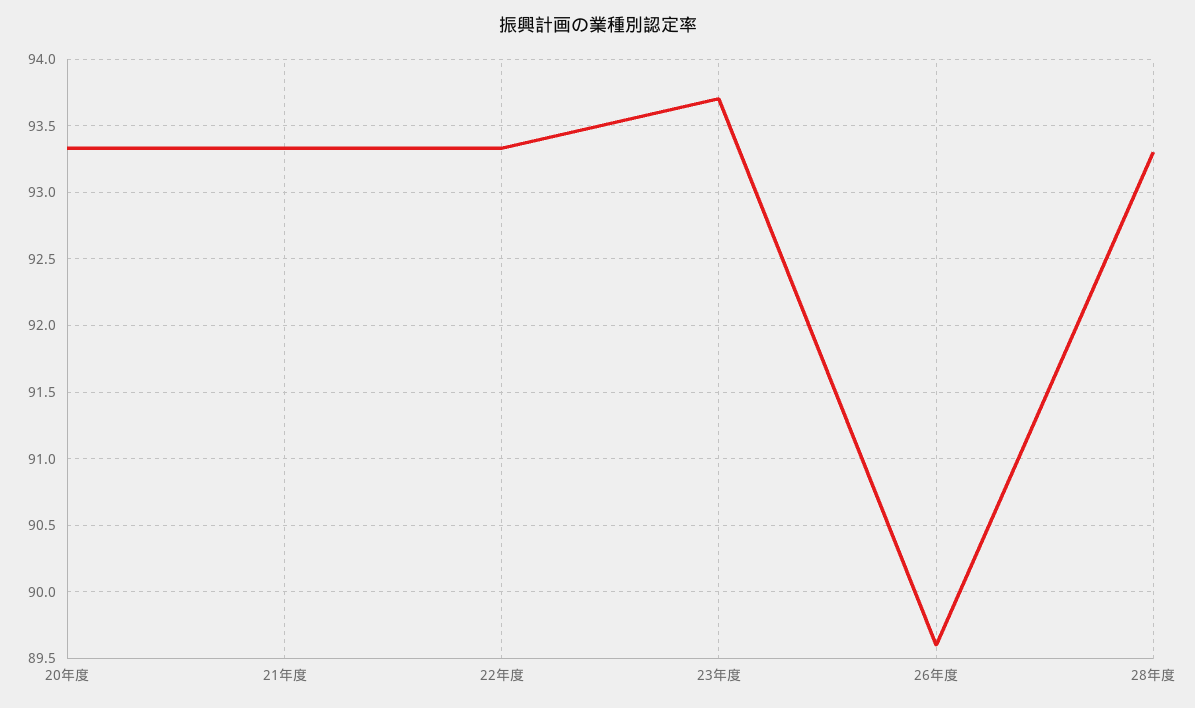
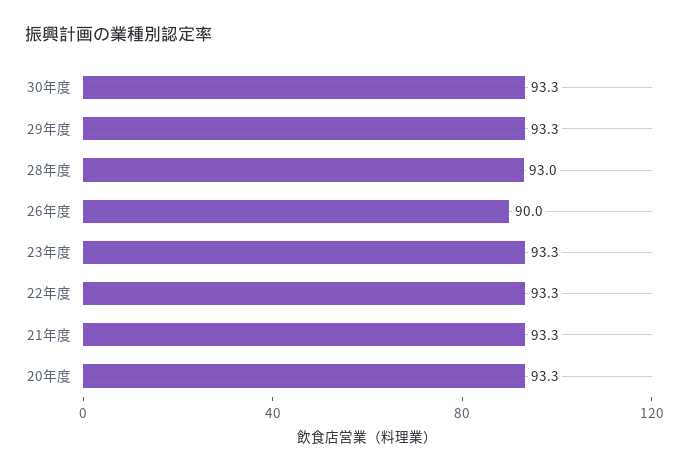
23年度: 93.7 -> 93.3
26年度: 89.6 -> 90
28年度: 93.3 -> 93
30年度: none -> 93.3
29年度: none -> 93.3

